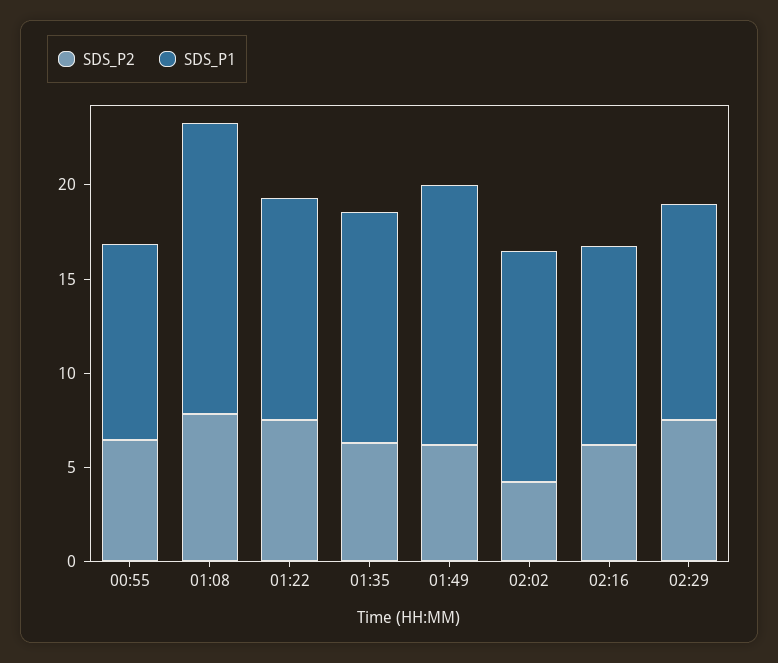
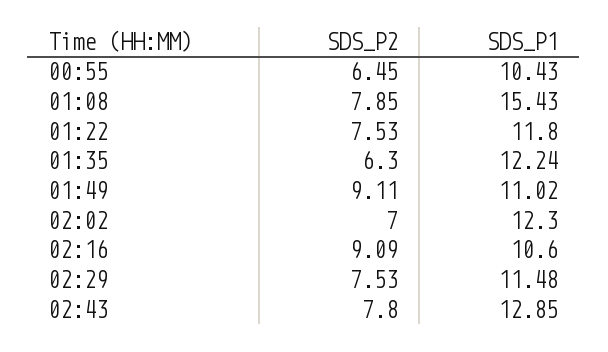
SDS_P2, 01:49: 6 -> 9.11
SDS_P1, 01:49: 14 -> 11.02
SDS_P2, 02:02: 4 -> 7
SDS_P2, 02:16: 6 -> 9.09
SDS_P2, 02:43: none -> 7.8
SDS_P1, 02:43: none -> 12.85

